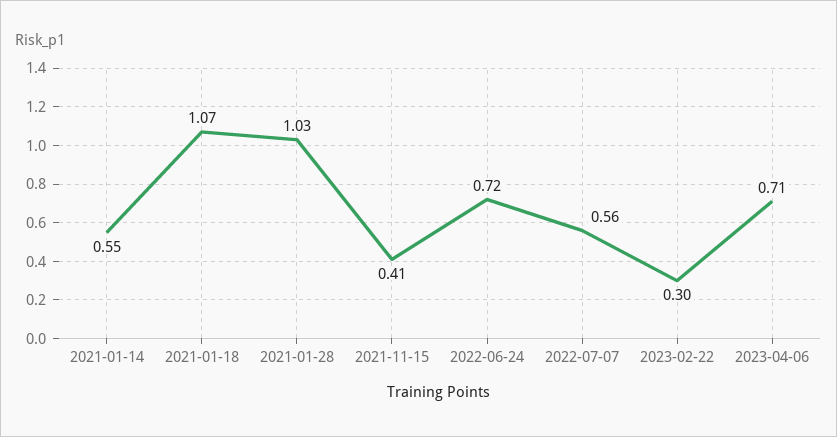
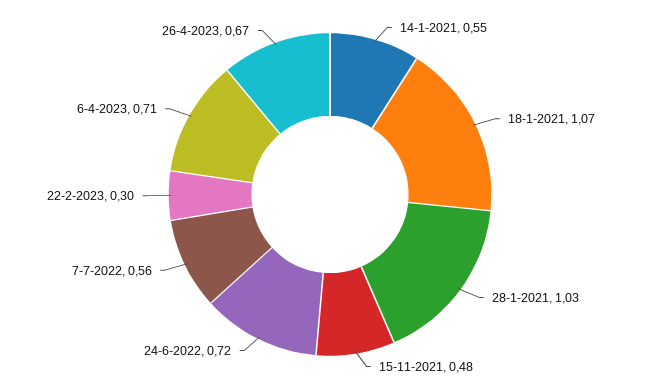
2021-11-15: 0.41 -> 0.48
26-4-2023: none -> 0.67

